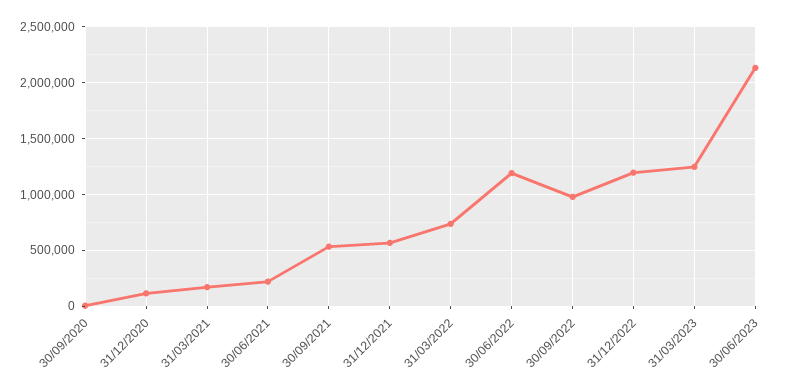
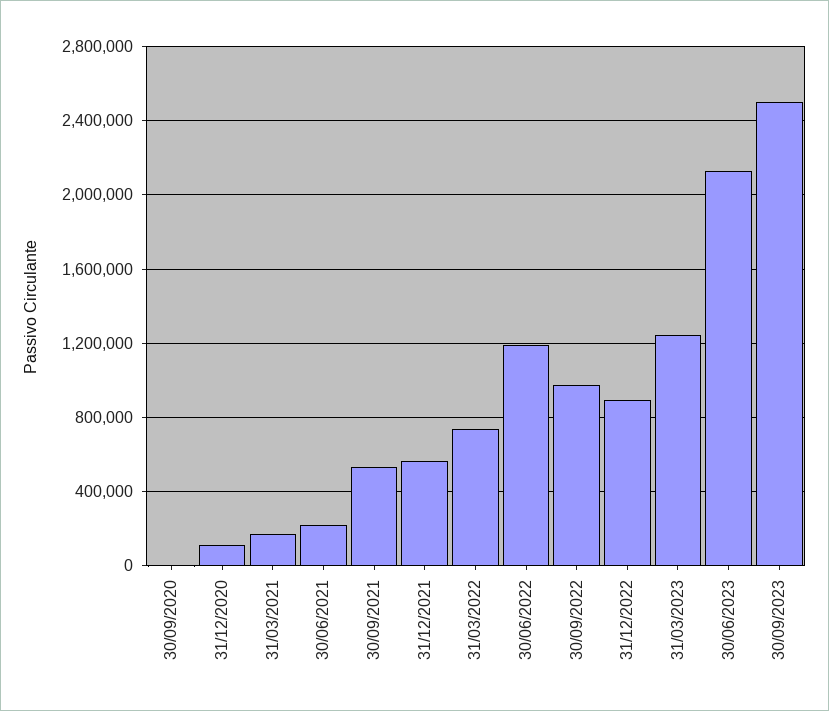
31/12/2022: 1200000 -> 900000
30/09/2023: none -> 2500000

